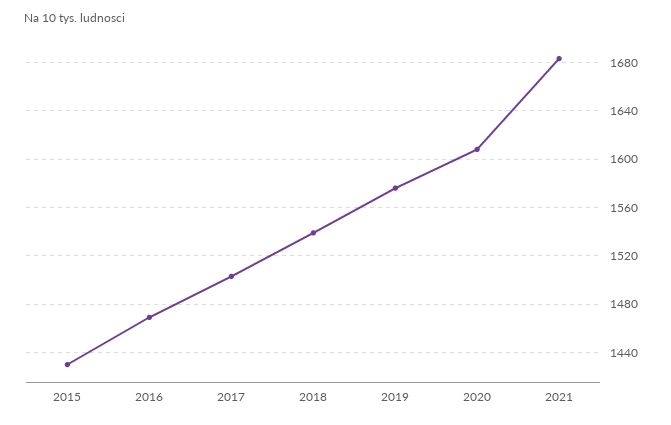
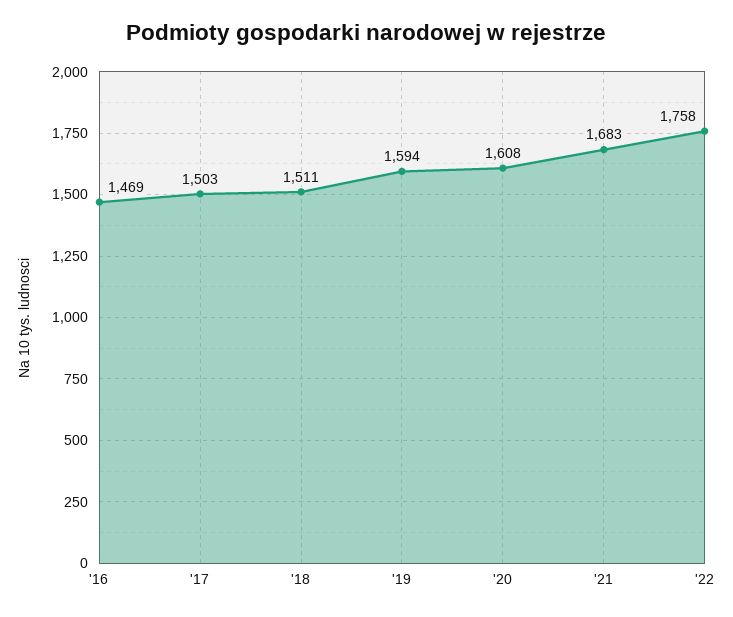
2015: 1430 -> none
2018: 1540 -> 1511
2019: 1575 -> 1594
'22: none -> 1758

